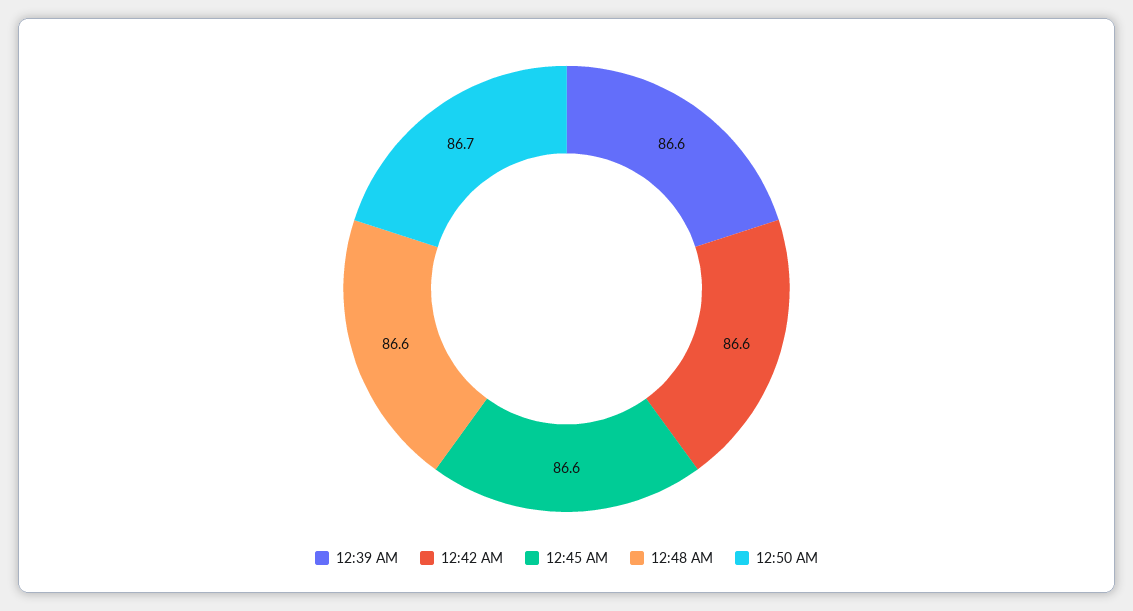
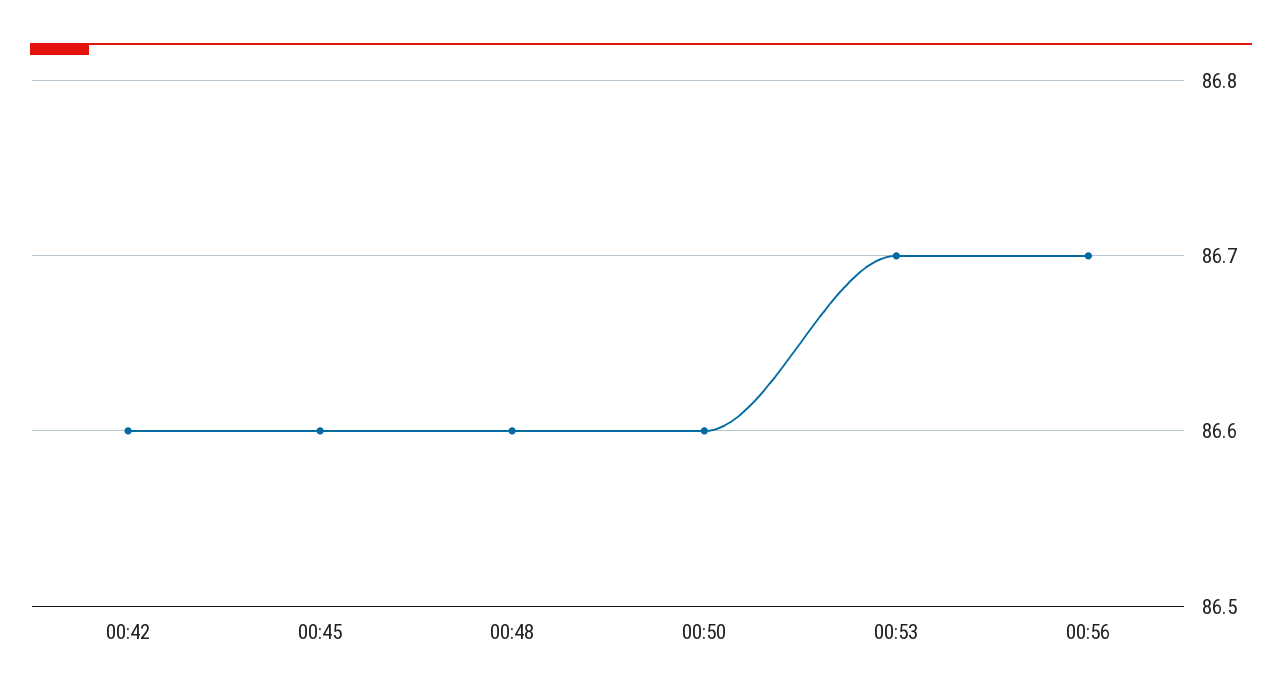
12:39 AM: 86.6 -> none
12:50 AM: 86.7 -> 86.6
00:53: none -> 86.7
00:56: none -> 86.7

